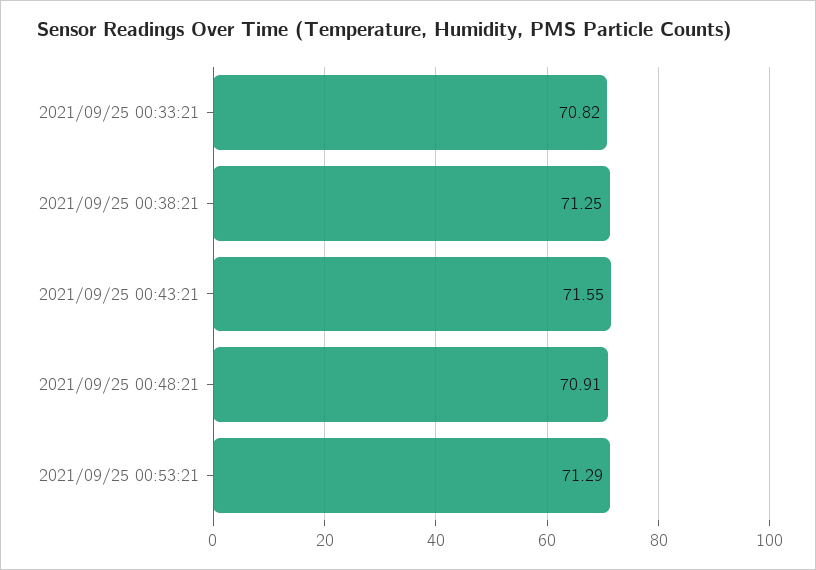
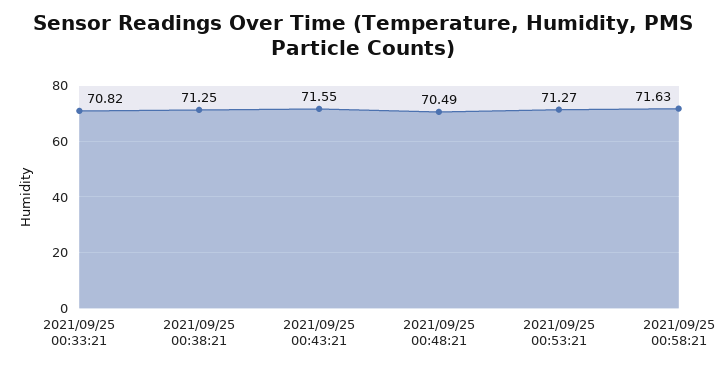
2021/09/25 00:48:21: 70.91 -> 70.49
2021/09/25 00:53:21: 71.29 -> 71.27
2021/09/25 00:58:21: none -> 71.63

